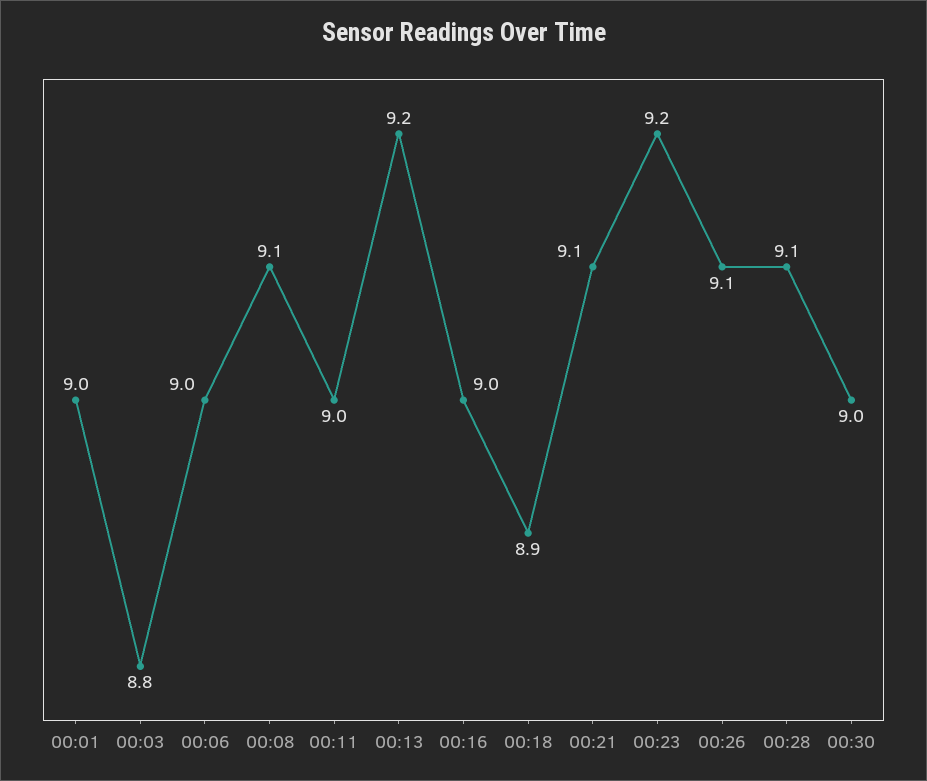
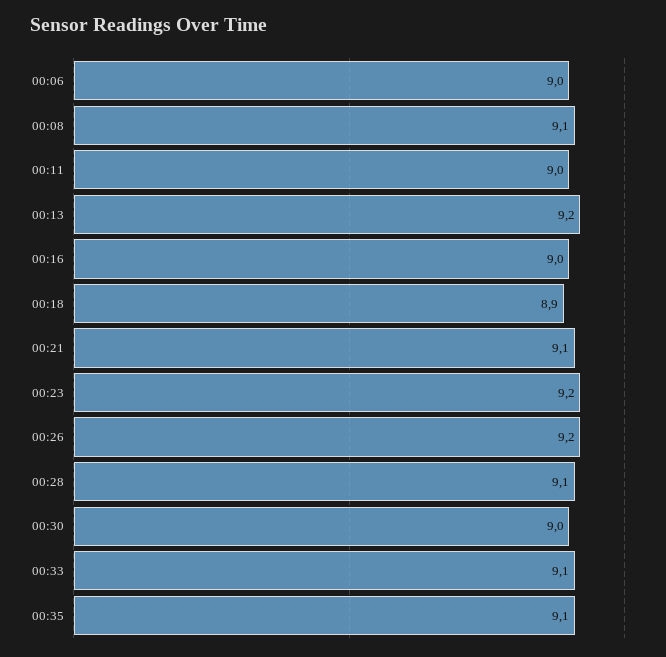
00:01: 9 -> none
00:03: 8.8 -> none
00:26: 9.1 -> 9.2
00:33: none -> 9.1
00:35: none -> 9.1

